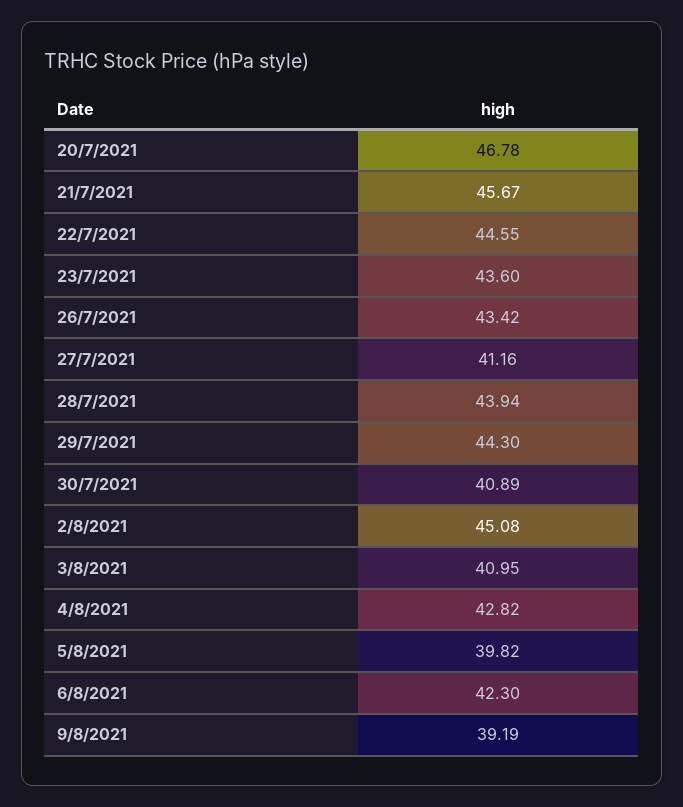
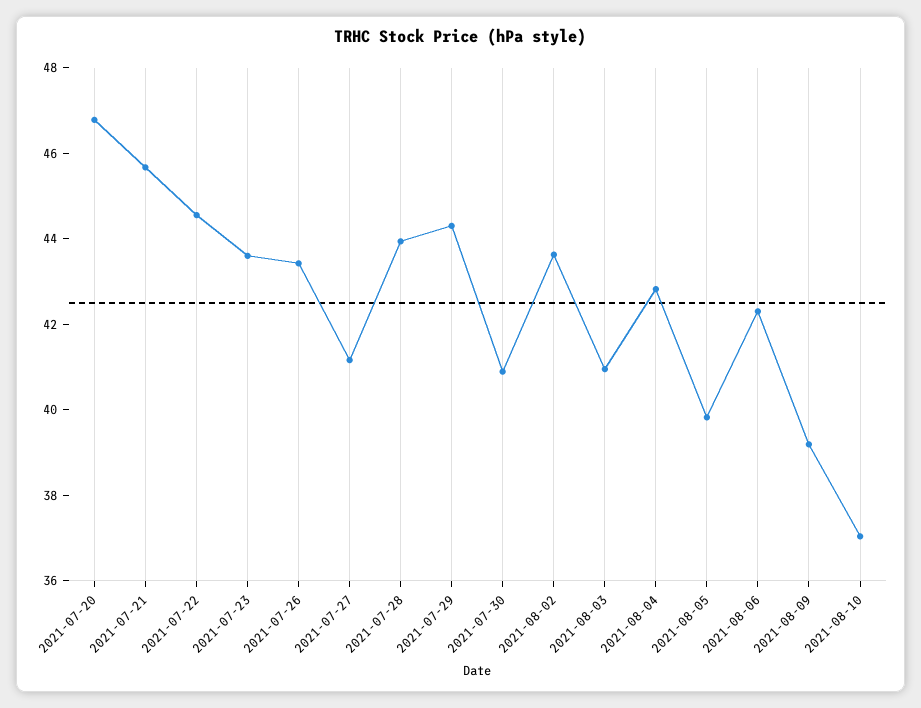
2/8/2021: 45.08 -> 43.5
2021-08-10: none -> 37

